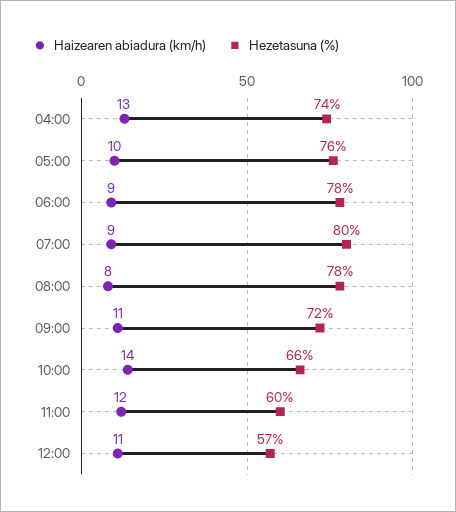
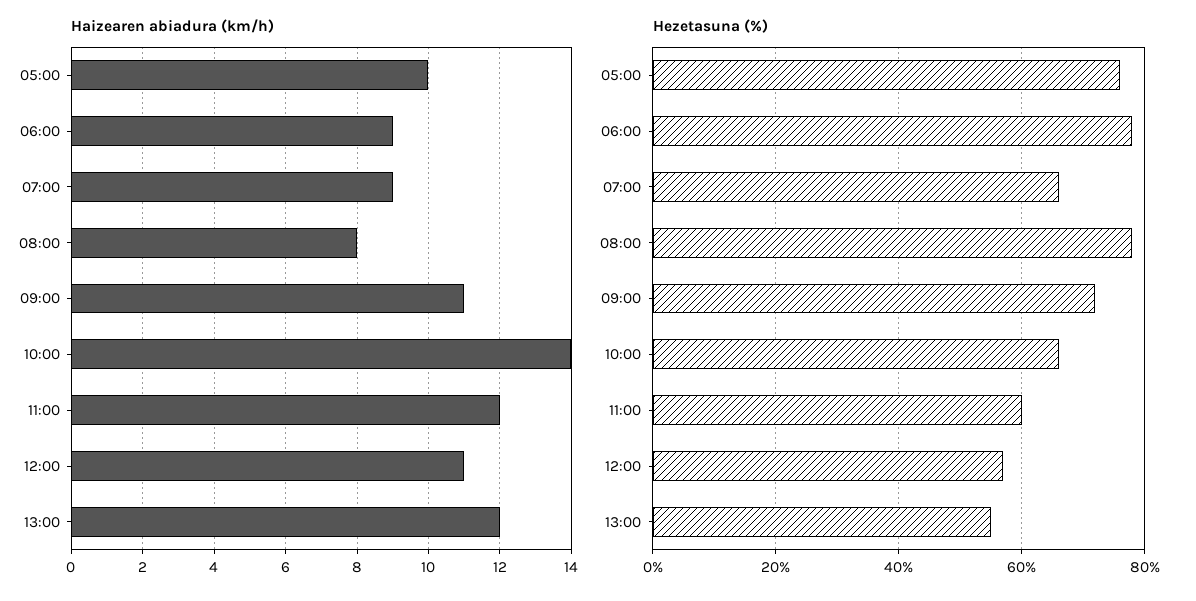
Haizearen abiadura (km/h), 04:00: 13 -> none
Hezetasuna (%), 04:00: 74 -> none
Hezetasuna (%), 07:00: 80 -> 65
Haizearen abiadura (km/h), 13:00: none -> 12
Hezetasuna (%), 13:00: none -> 55

